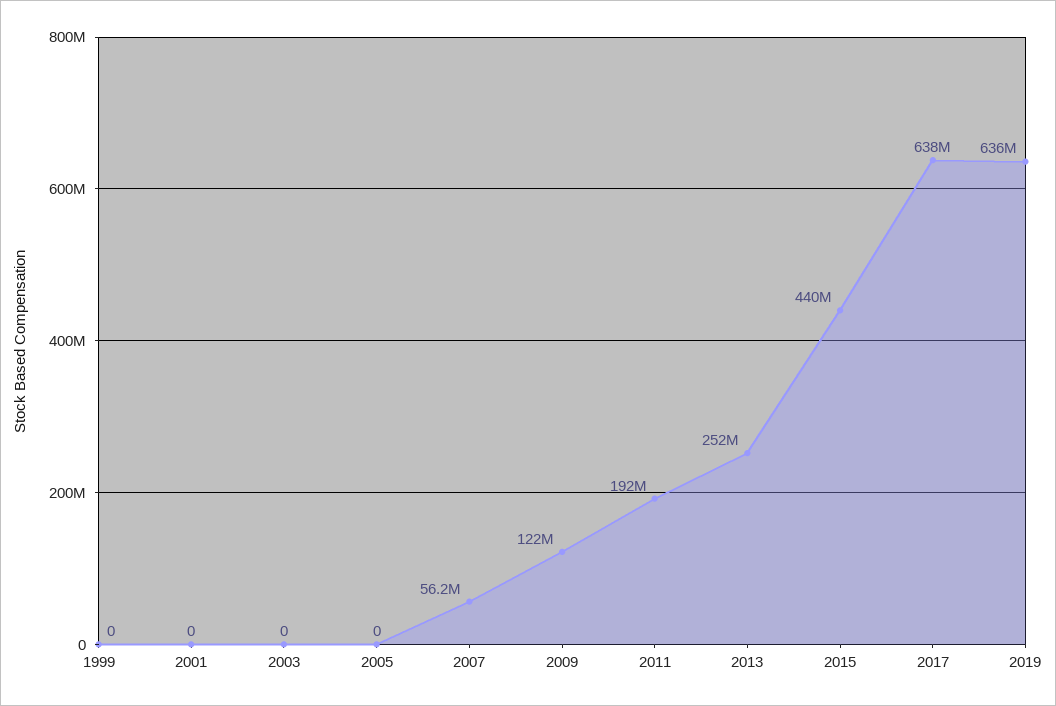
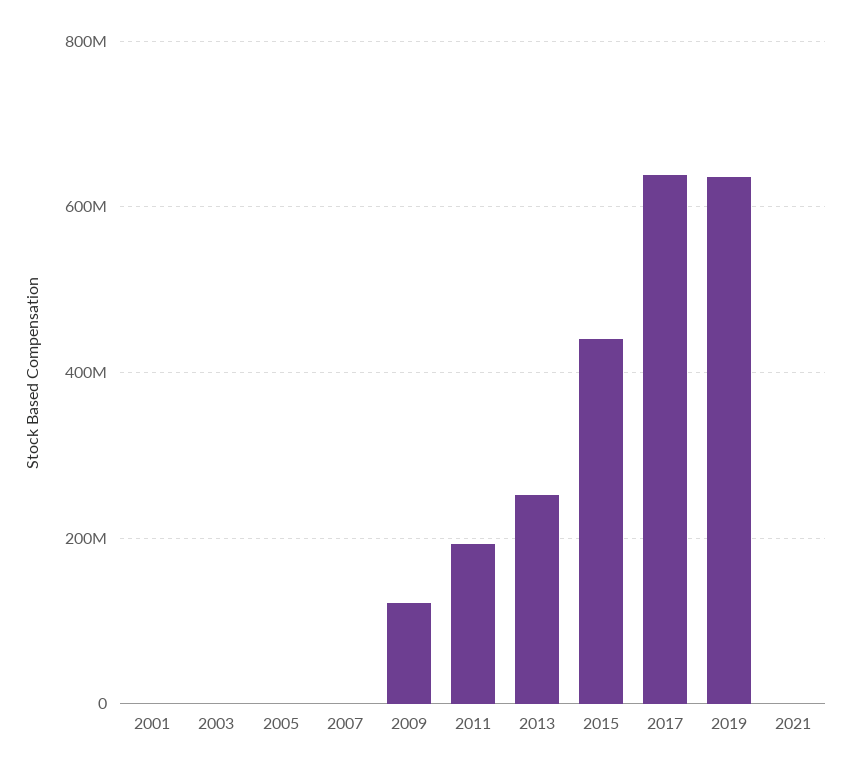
1999: 0 -> none
2007: 56200000 -> 0
2021: none -> 0

